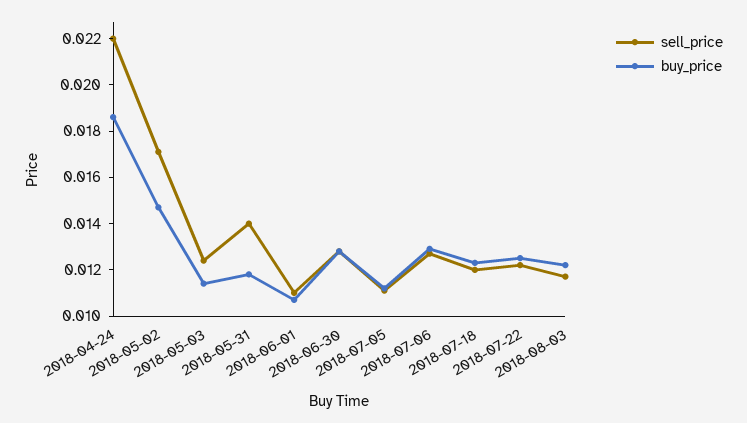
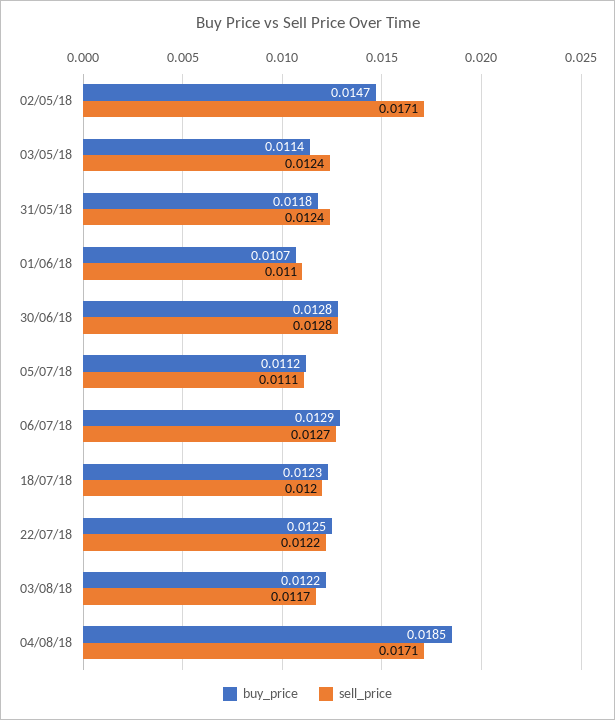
sell_price, 2018-04-24: 0.022 -> none
buy_price, 2018-04-24: 0.0185 -> none
sell_price, 2018-05-31: 0.014 -> 0.0124
buy_price, 04/08/18: none -> 0.0185
sell_price, 04/08/18: none -> 0.0171

